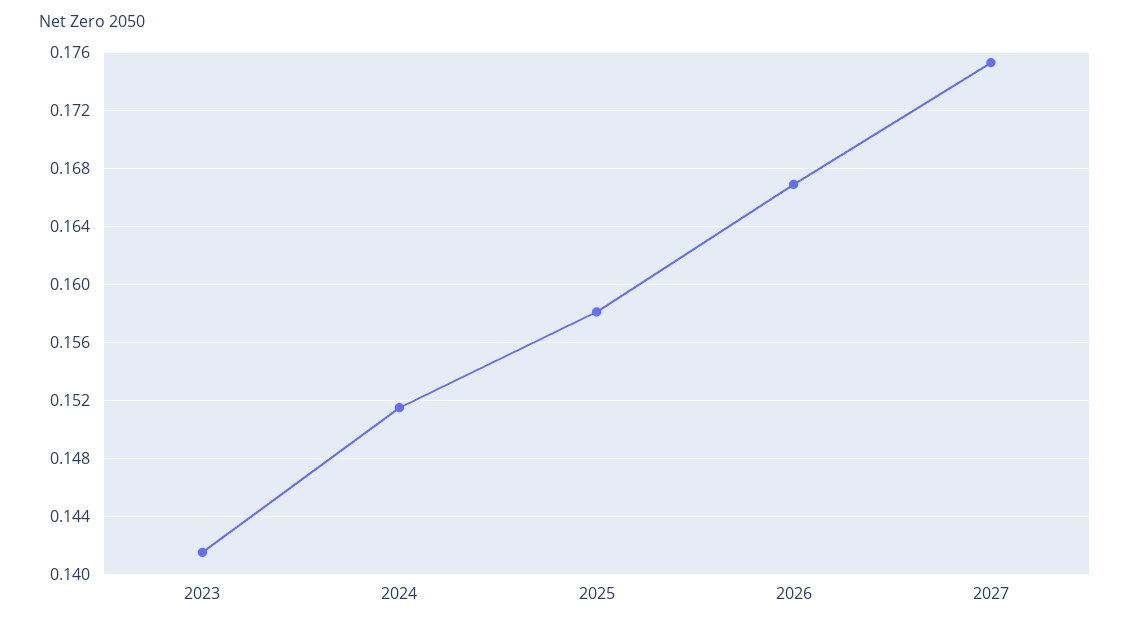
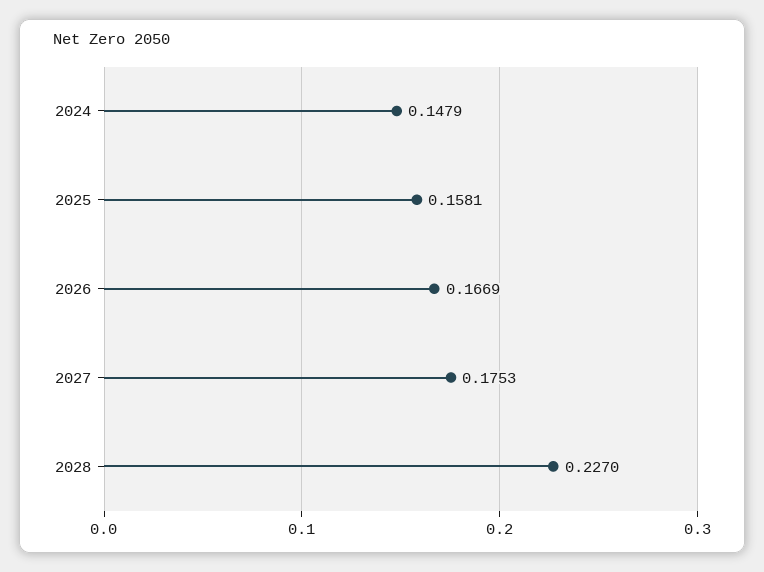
2023: 0.1415 -> none
2024: 0.1515 -> 0.1479
2028: none -> 0.227

